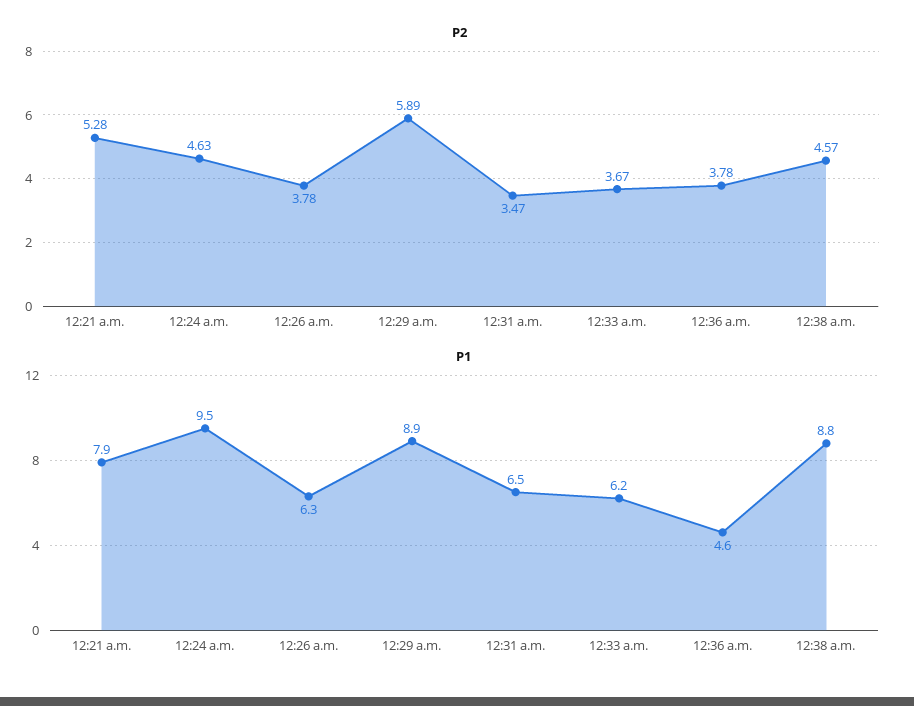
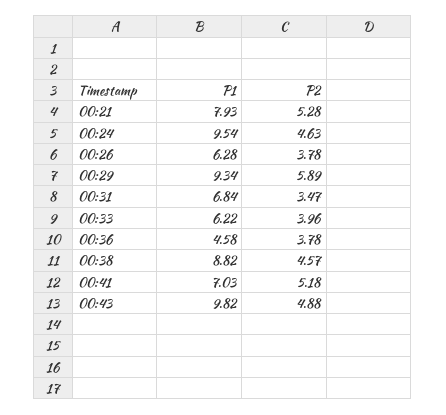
P2, 12:33 a.m.: 3.67 -> 3.96
P1, 12:29 a.m.: 8.9 -> 9.34
P1, 12:31 a.m.: 6.5 -> 6.84
P1, 00:41: none -> 7.03
P2, 00:41: none -> 5.18
P1, 00:43: none -> 9.82
P2, 00:43: none -> 4.88

